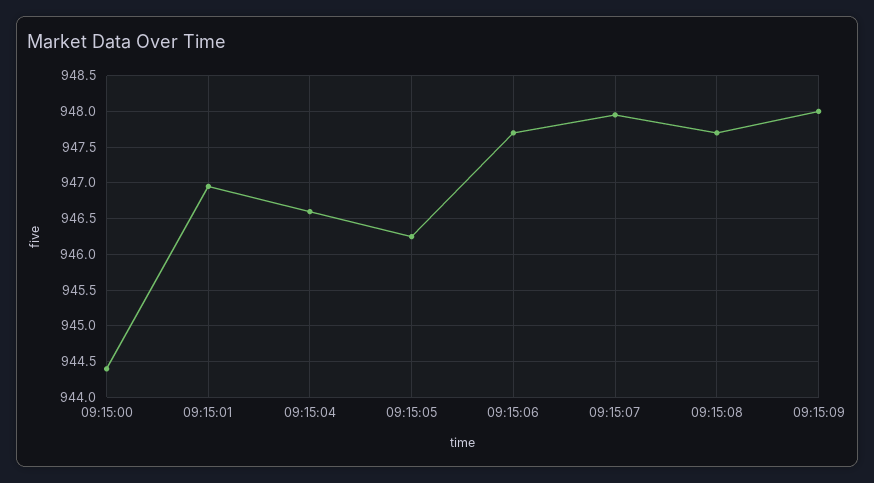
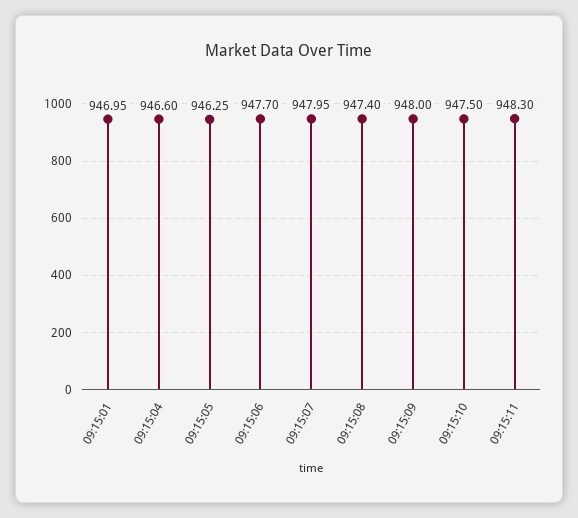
09:15:00: 944.4 -> none
09:15:08: 947.7 -> 947.4
09:15:10: none -> 947.5
09:15:11: none -> 948.3

